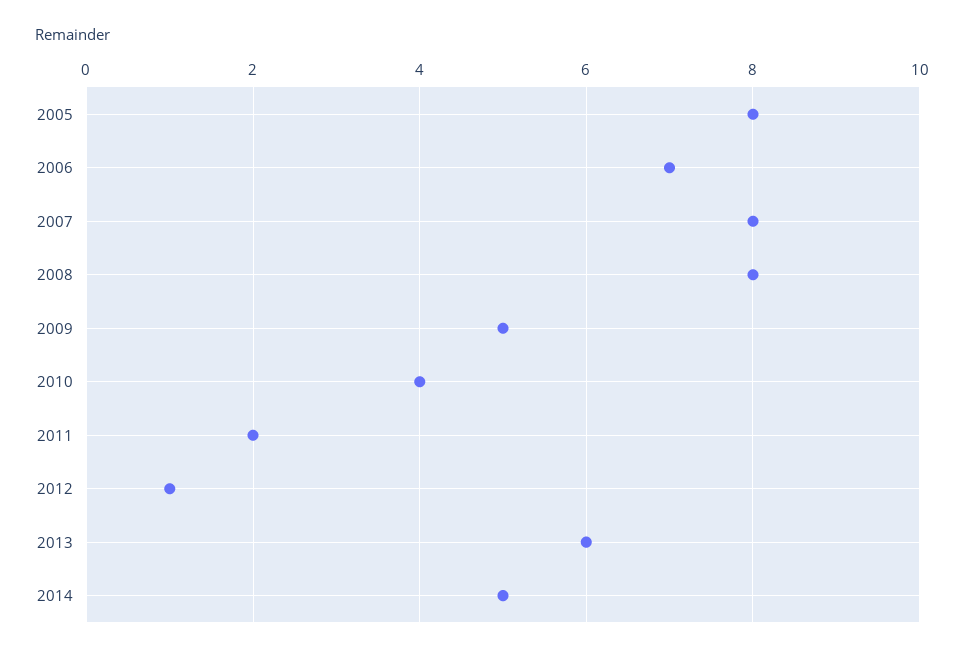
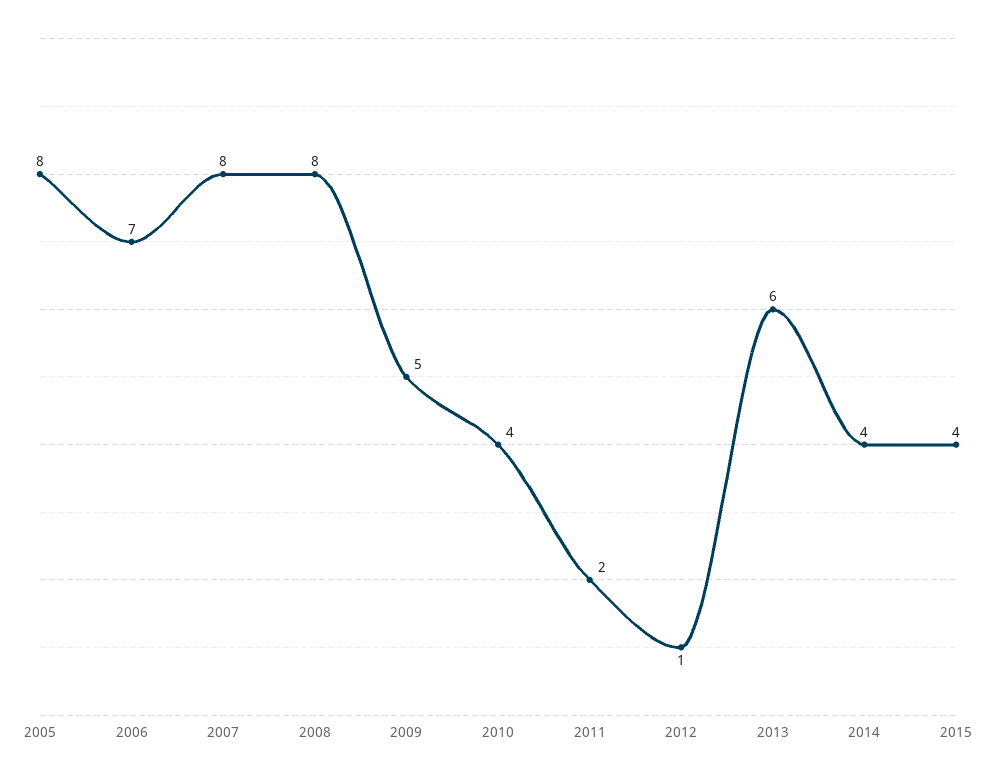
2014: 5 -> 4
2015: none -> 4

